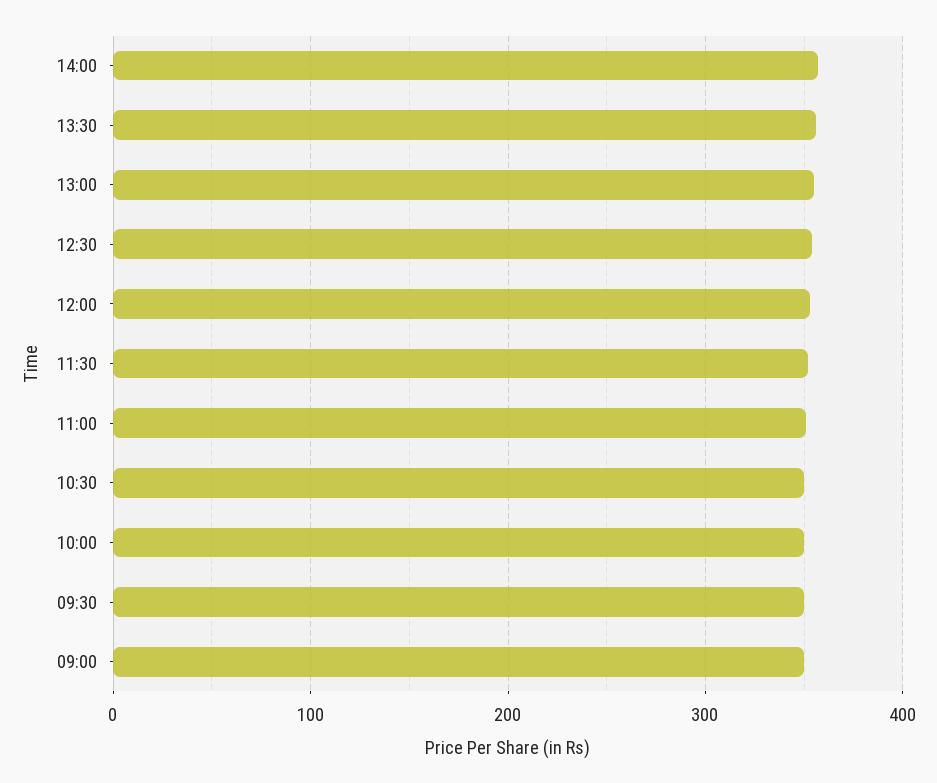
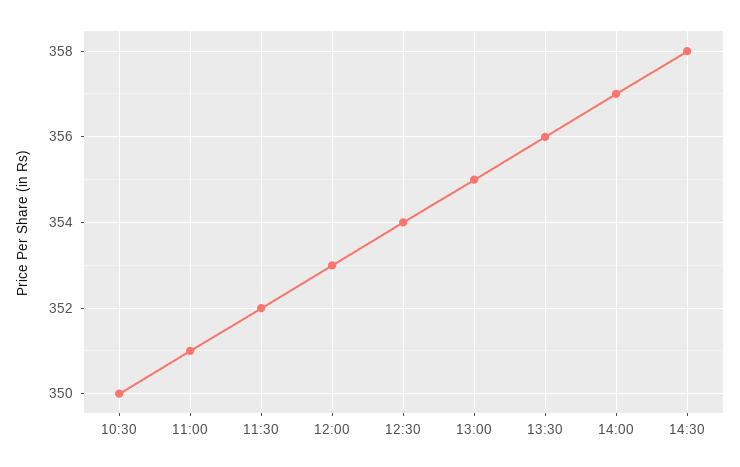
10:00: 350 -> none
09:30: 350 -> none
09:00: 350 -> none
14:30: none -> 358

